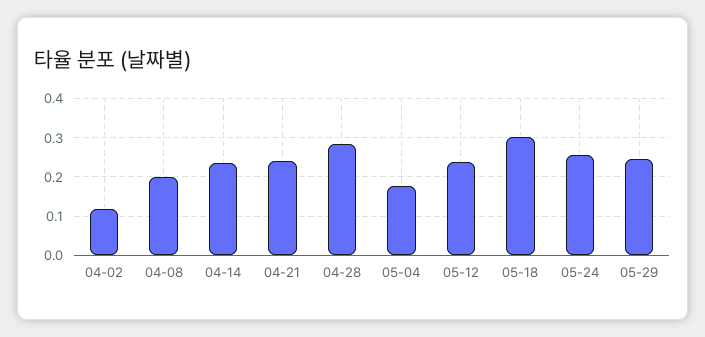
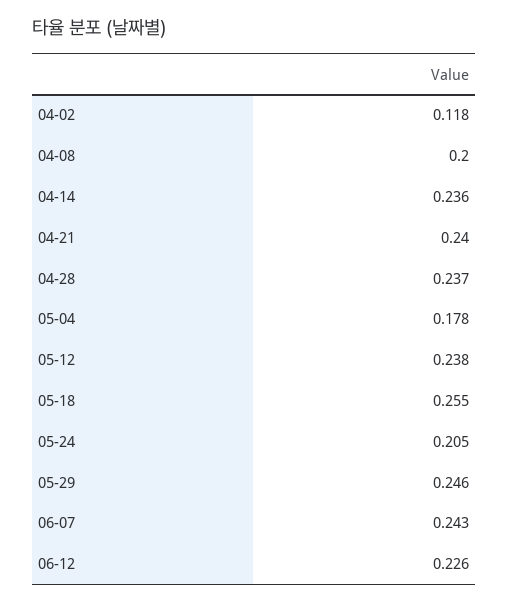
04-28: 0.28 -> 0.237
05-18: 0.3 -> 0.255
05-24: 0.26 -> 0.205
06-07: none -> 0.243
06-12: none -> 0.226

